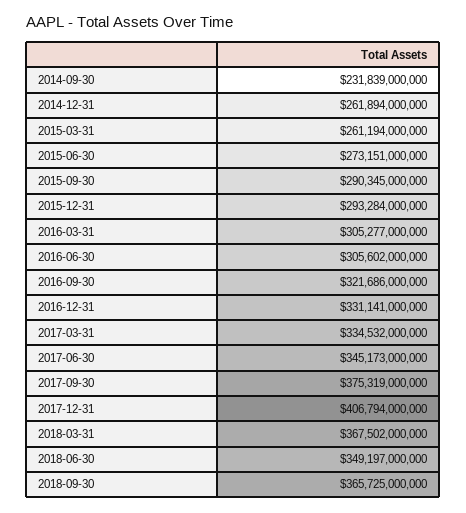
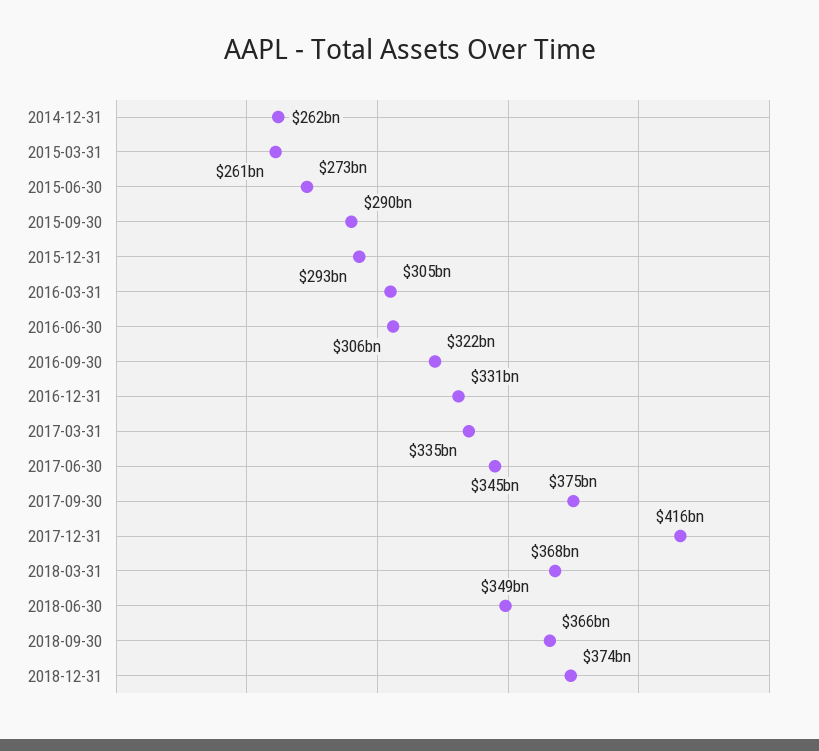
2014-09-30: 231839000000 -> none
2017-12-31: 406794000000 -> 416000000000
2018-12-31: none -> 374000000000

